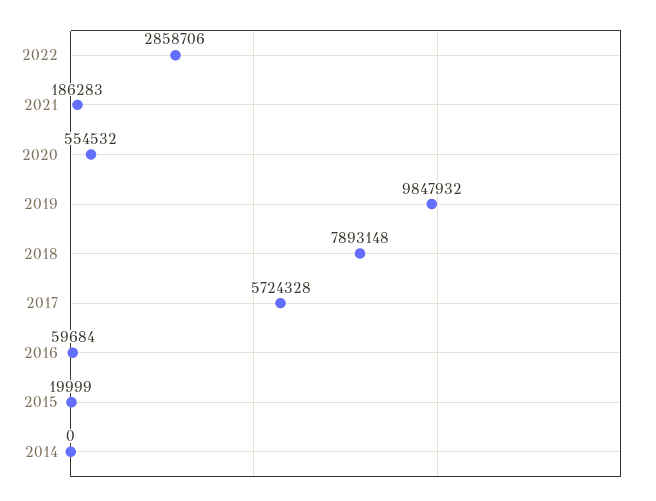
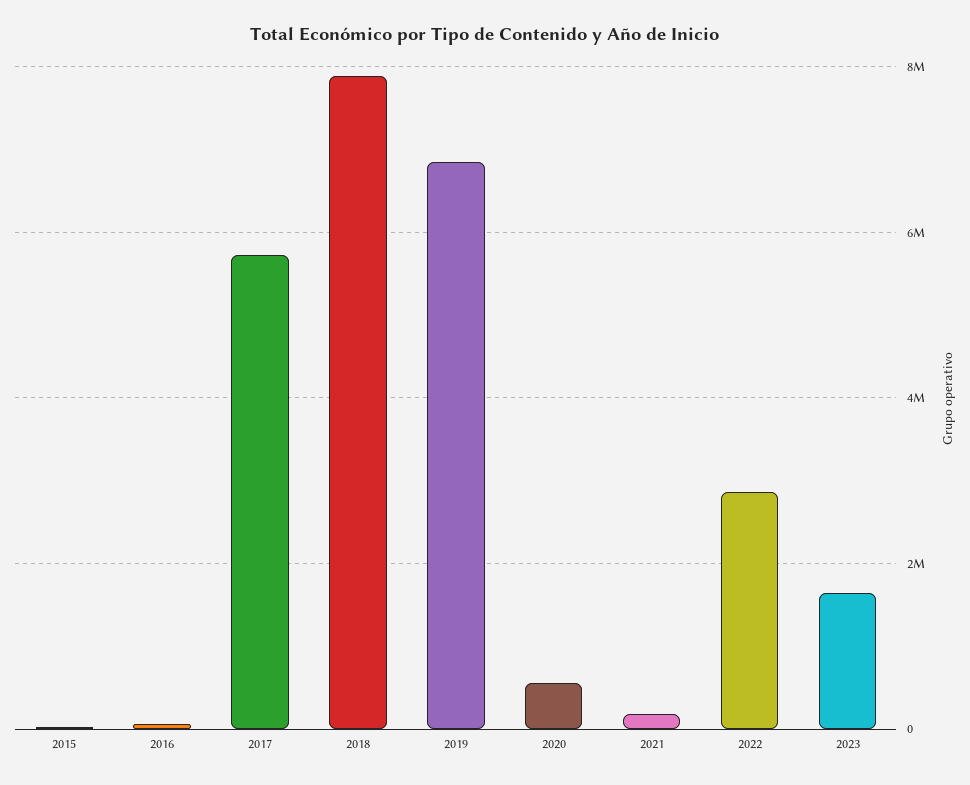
2019: 9847932 -> 6800000
2014: 0 -> none
2023: none -> 1600000

